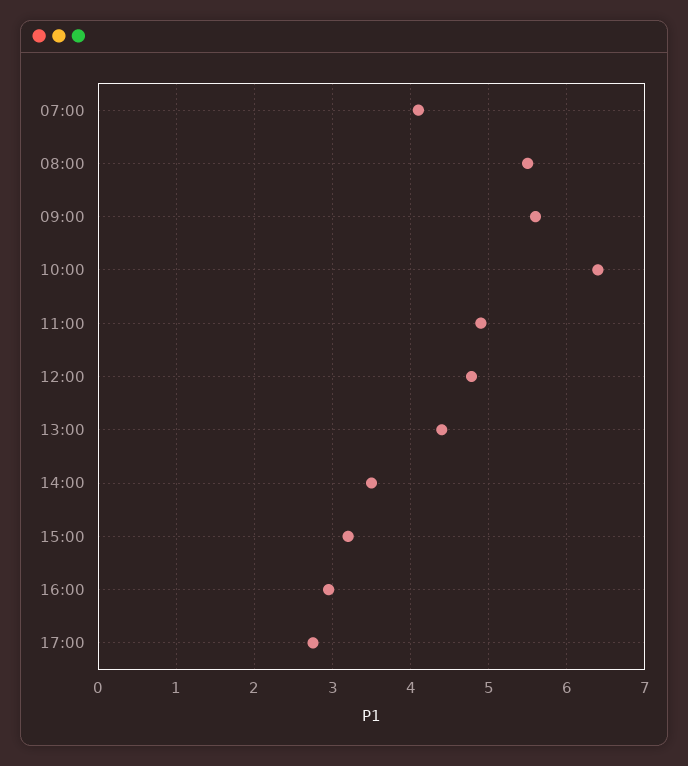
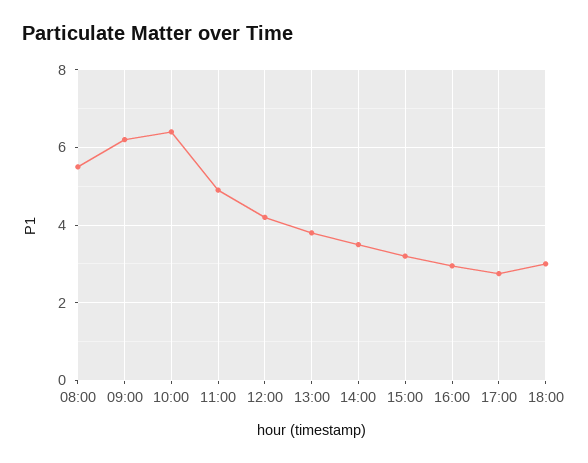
07:00: 4.1 -> none
09:00: 5.6 -> 6.2
12:00: 4.8 -> 4.2
13:00: 4.4 -> 3.8
18:00: none -> 3

